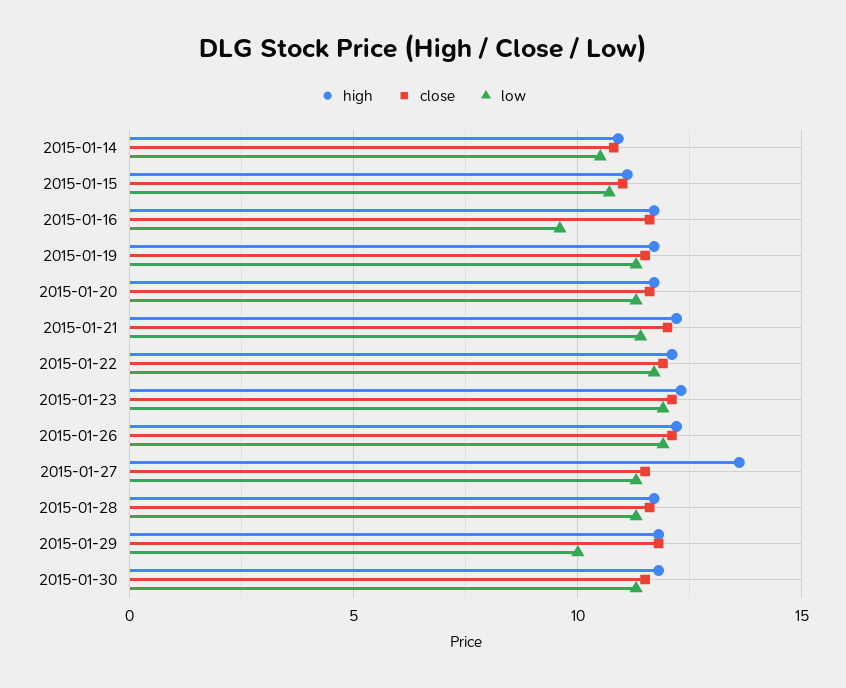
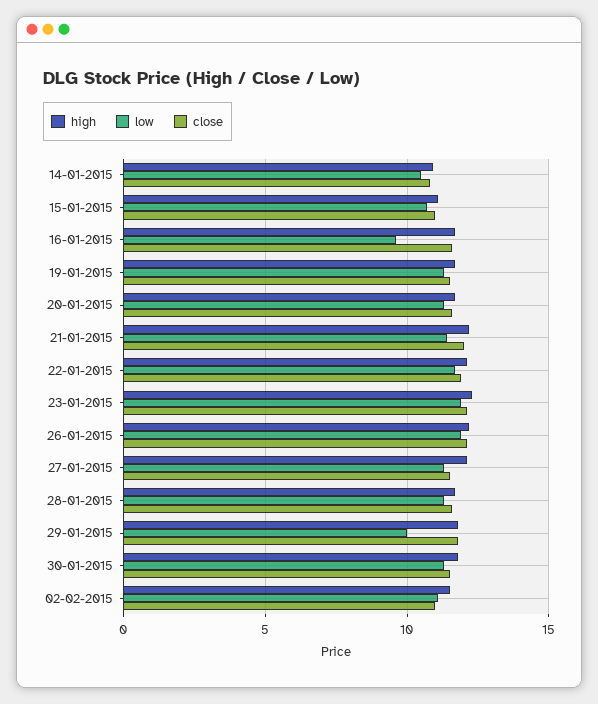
high, 2015-01-27: 13.5 -> 12
high, 02-02-2015: none -> 11.5
low, 02-02-2015: none -> 11
close, 02-02-2015: none -> 11

